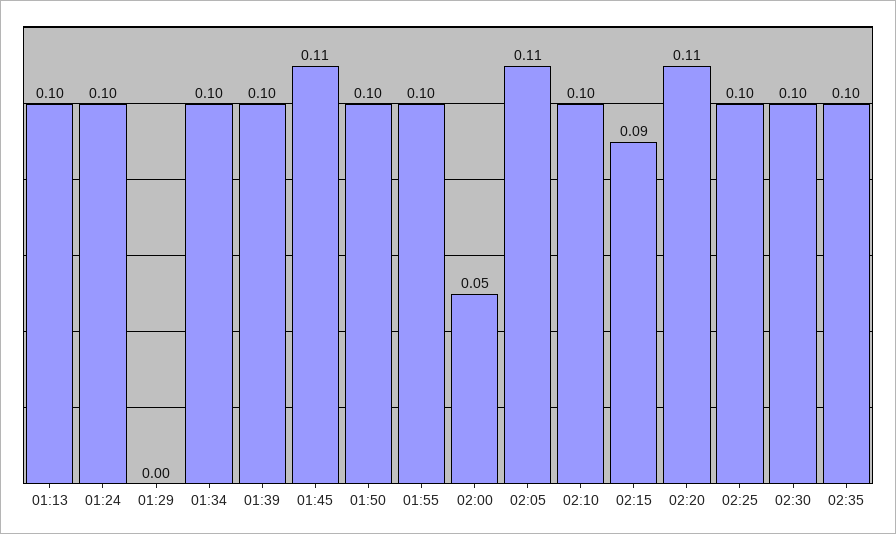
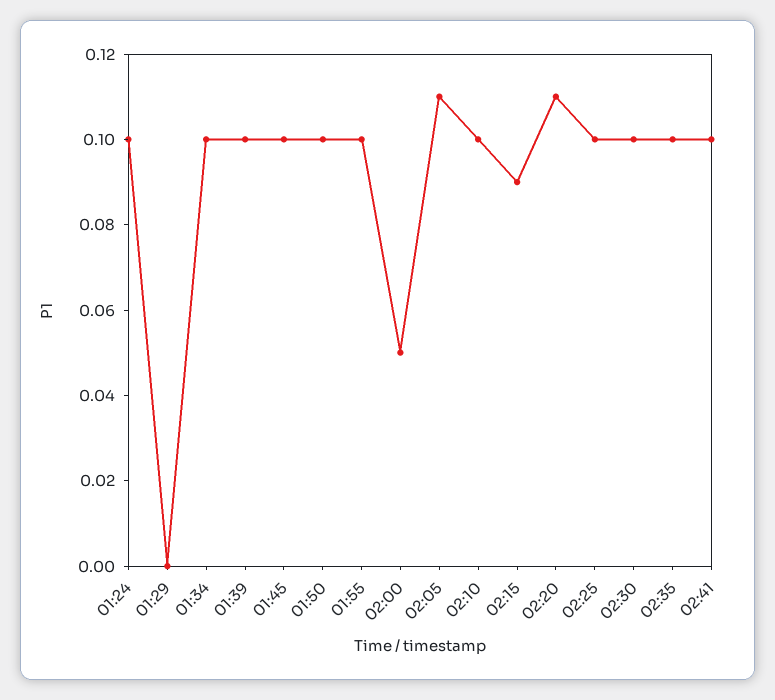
01:13: 0.1 -> none
01:45: 0.11 -> 0.1
02:41: none -> 0.1

